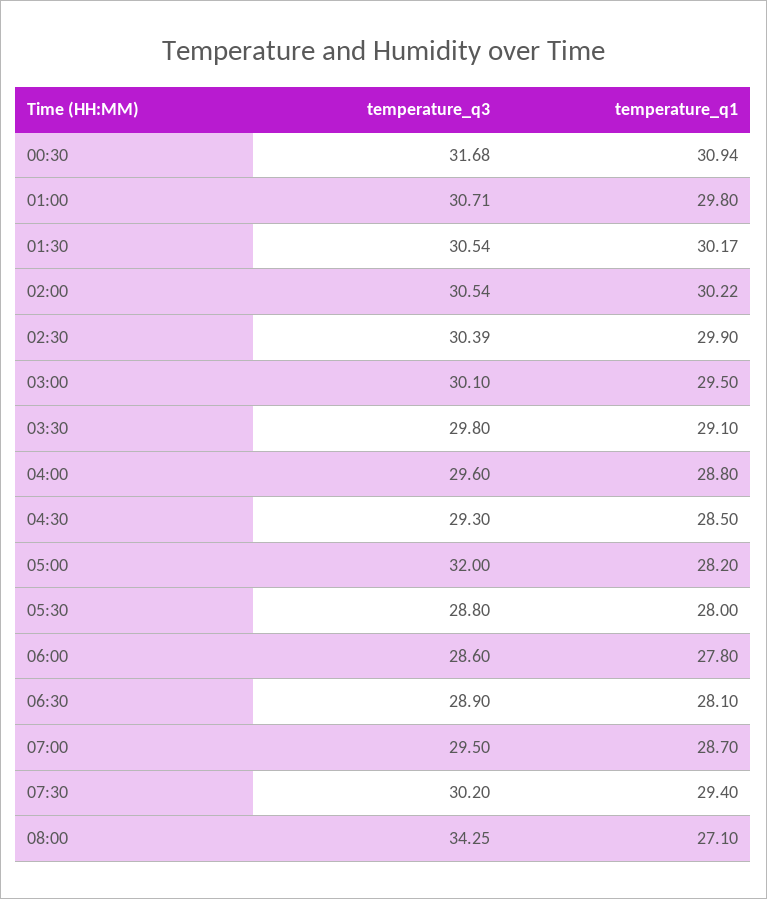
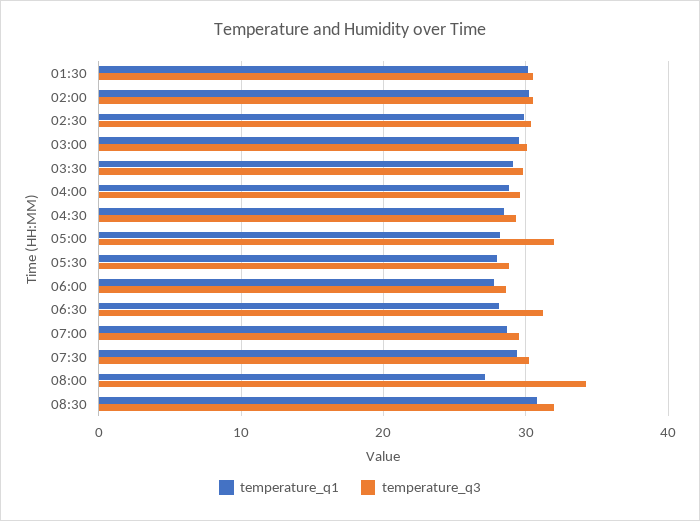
temperature_q3, 00:30: 31.68 -> none
temperature_q1, 00:30: 30.94 -> none
temperature_q3, 01:00: 30.71 -> none
temperature_q1, 01:00: 29.8 -> none
temperature_q3, 06:30: 28.9 -> 31
temperature_q1, 08:30: none -> 31
temperature_q3, 08:30: none -> 32

